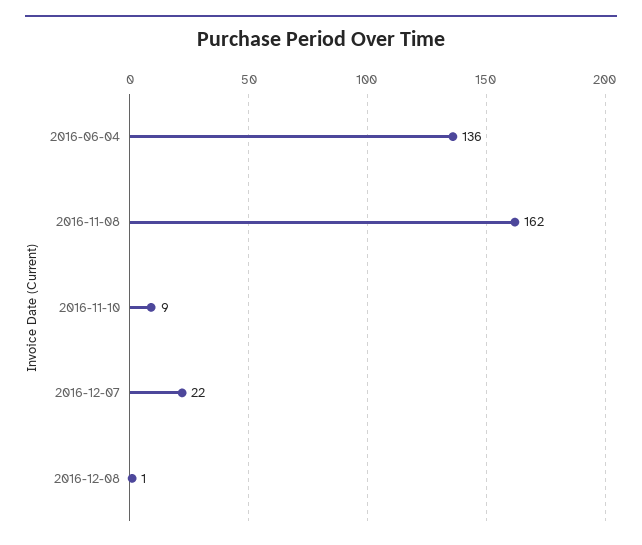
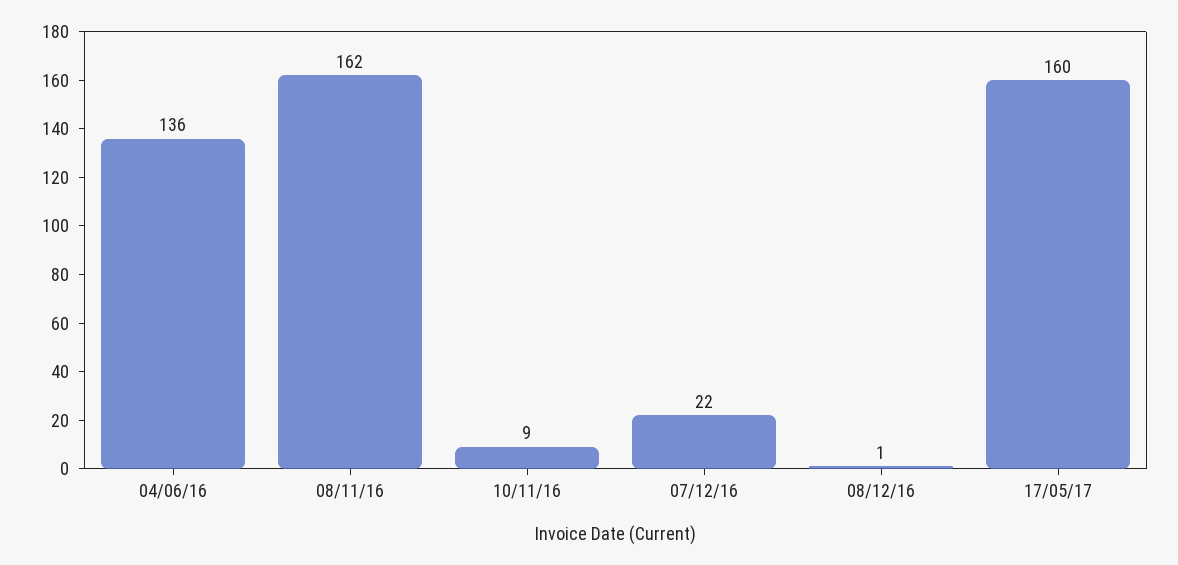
17/05/17: none -> 160

